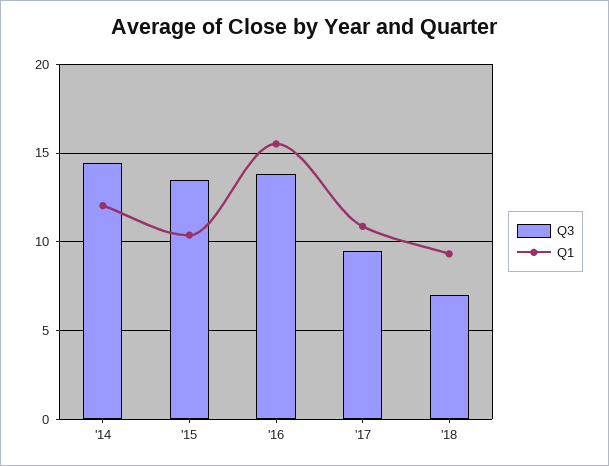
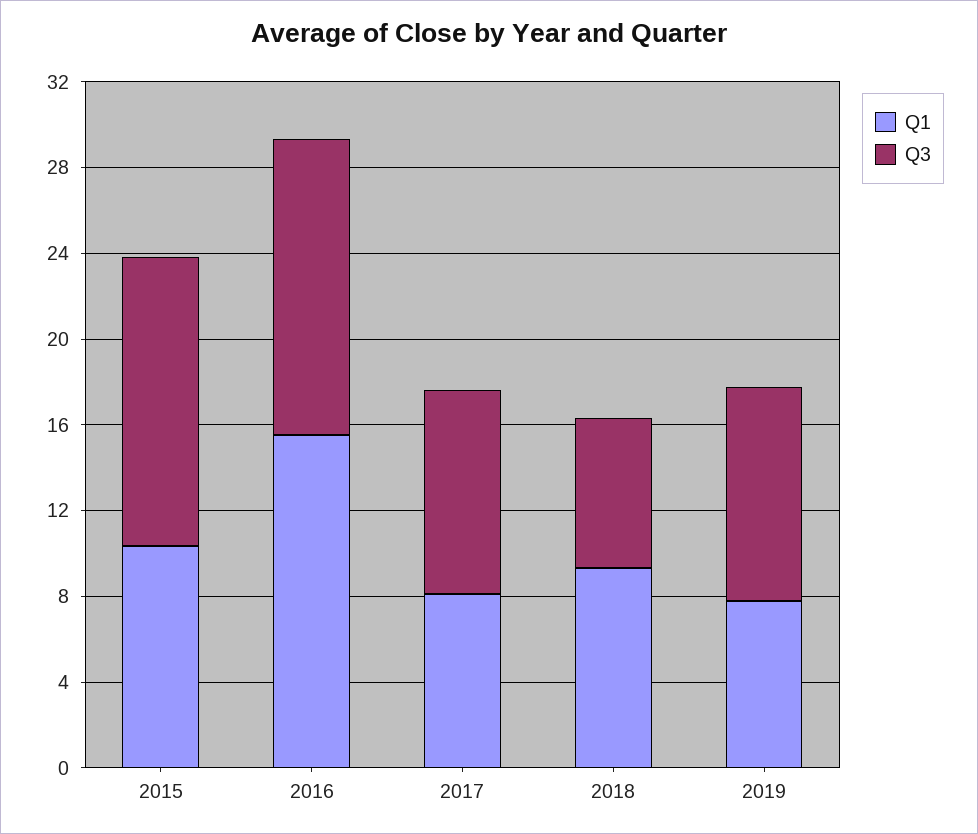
Q3, '14: 14.5 -> none
Q1, '14: 12 -> none
Q1, '17: 11 -> 8
Q1, 2019: none -> 8
Q3, 2019: none -> 10

